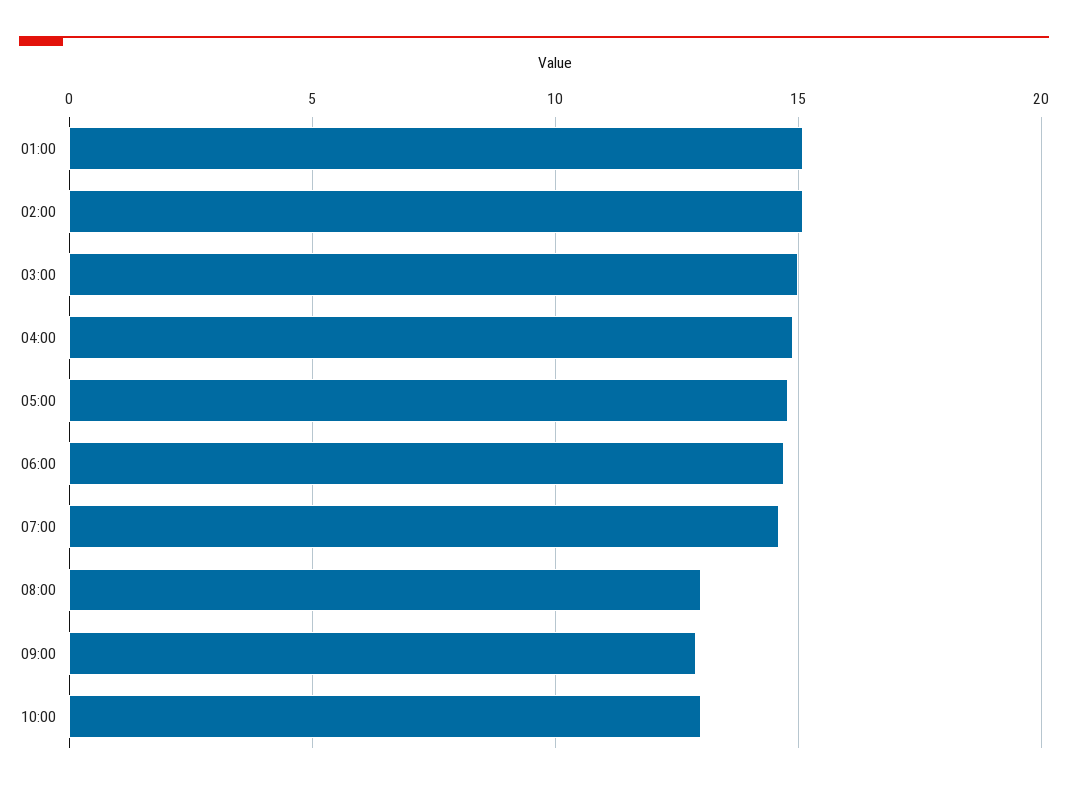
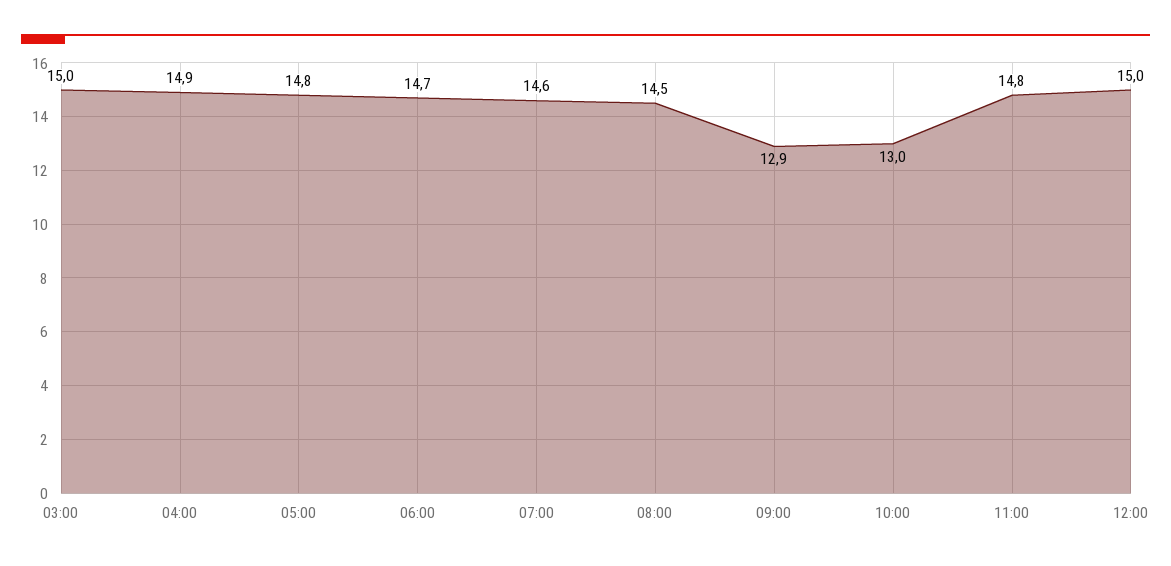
01:00: 15 -> none
02:00: 15 -> none
08:00: 13 -> 14.5
11:00: none -> 14.8
12:00: none -> 15

